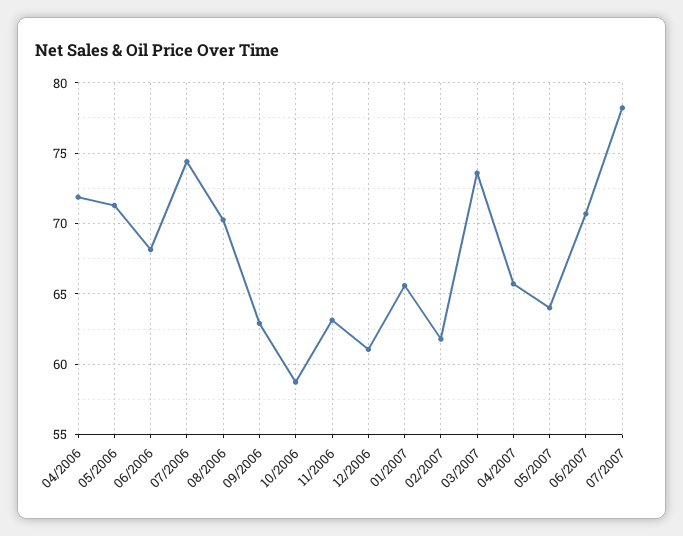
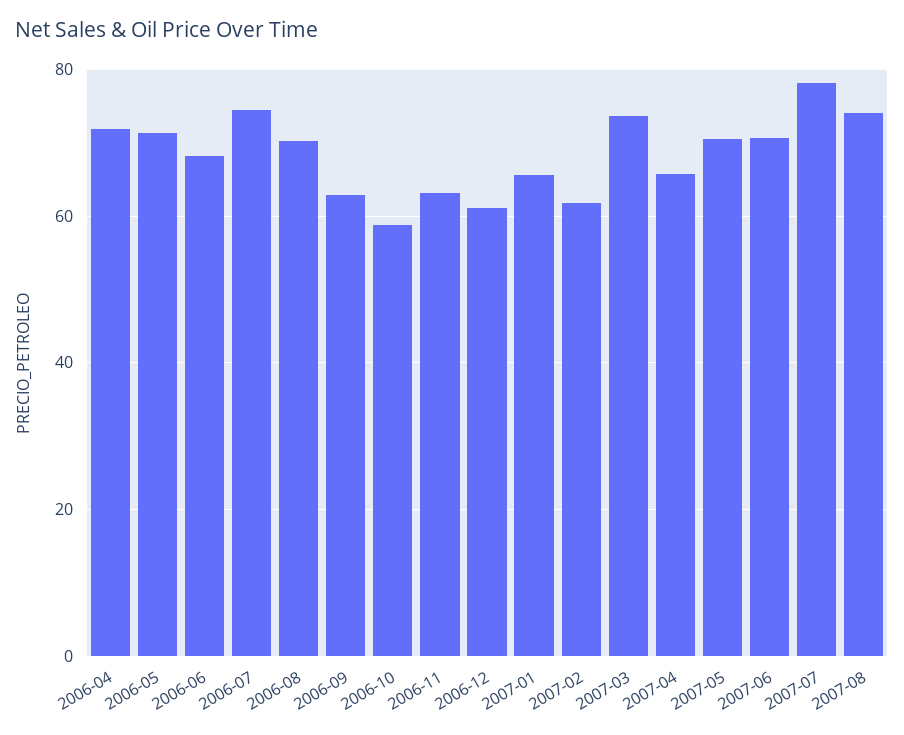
05/2007: 64 -> 70
2007-08: none -> 74

